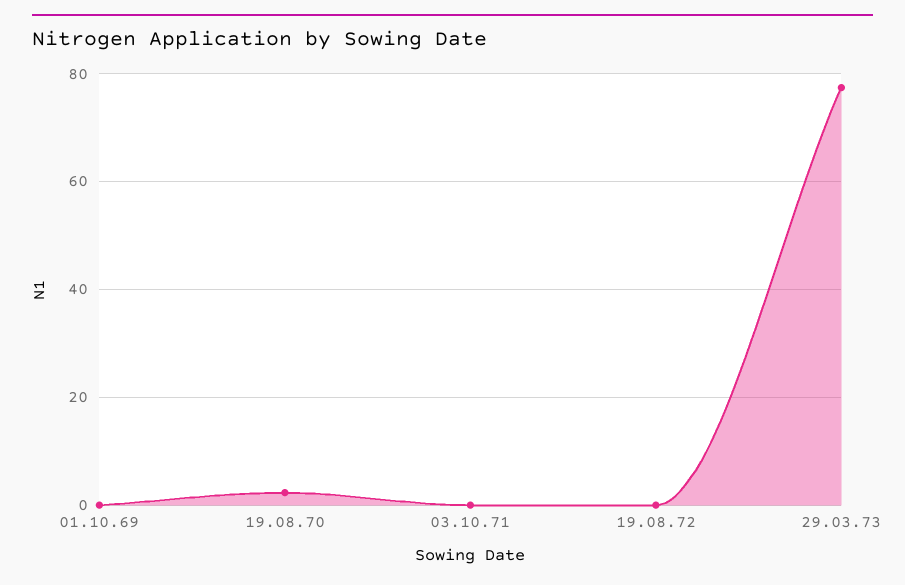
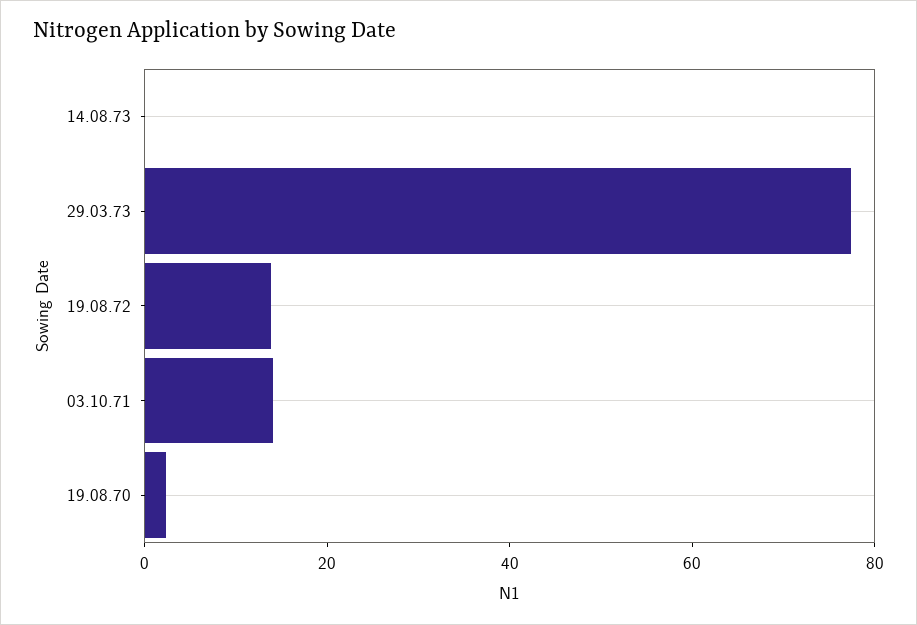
01.10.69: 0 -> none
03.10.71: 0 -> 15
19.08.72: 0 -> 15
14.08.73: none -> 0

